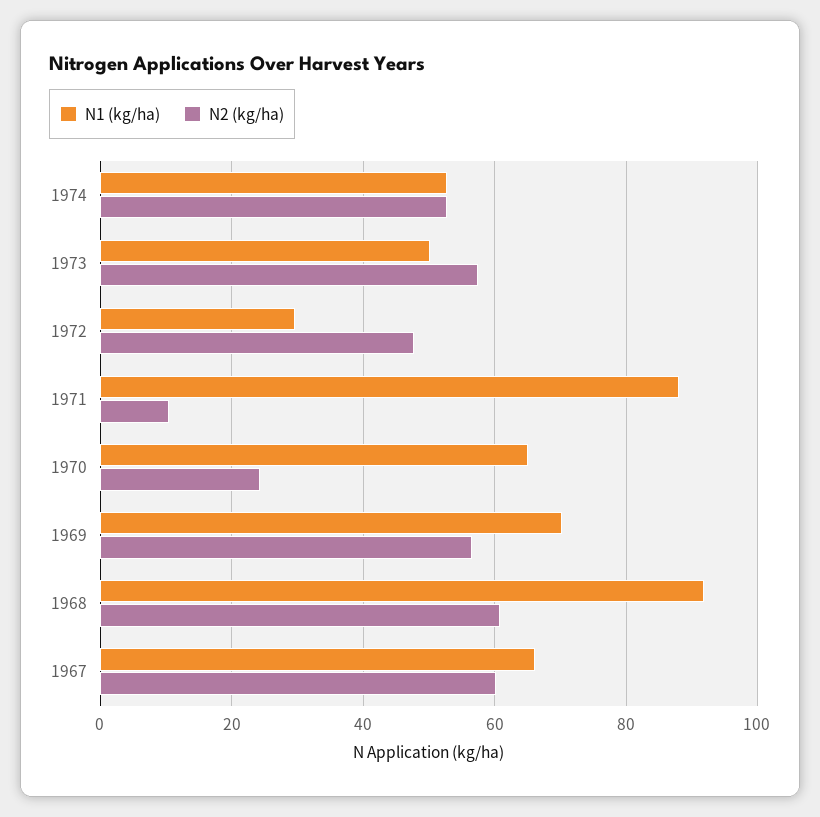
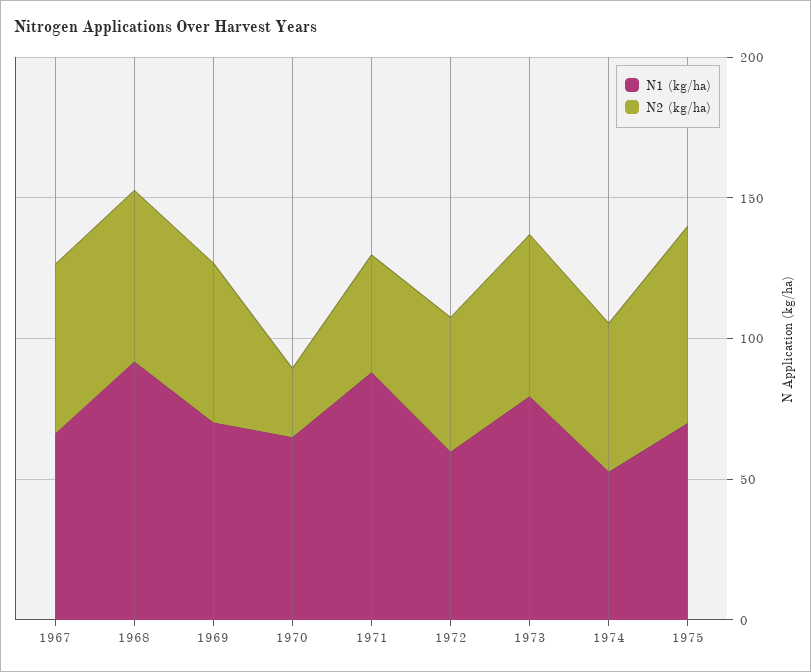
N1 (kg/ha), 1973: 50 -> 80
N1 (kg/ha), 1972: 30 -> 60
N2 (kg/ha), 1971: 10 -> 40
N1 (kg/ha), 1975: none -> 70
N2 (kg/ha), 1975: none -> 70

